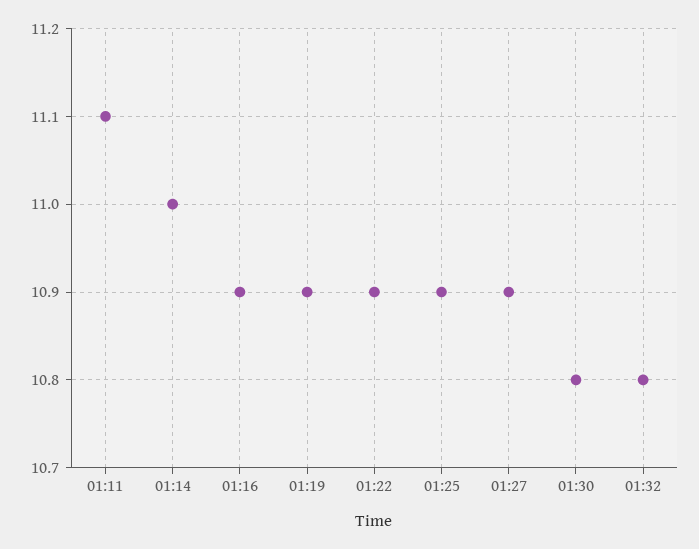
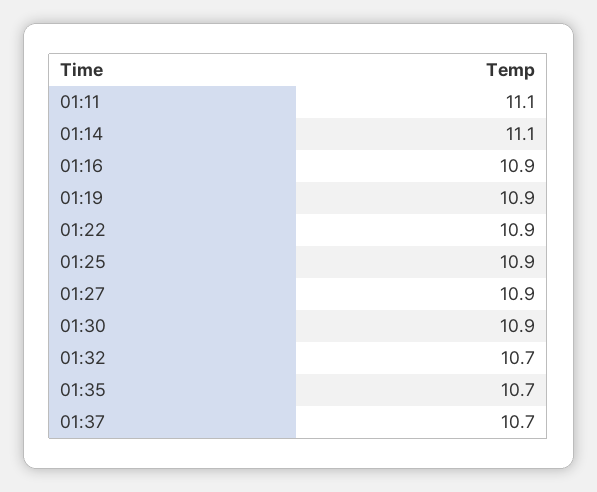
01:14: 11 -> 11.1
01:30: 10.8 -> 10.9
01:32: 10.8 -> 10.7
01:35: none -> 10.7
01:37: none -> 10.7

